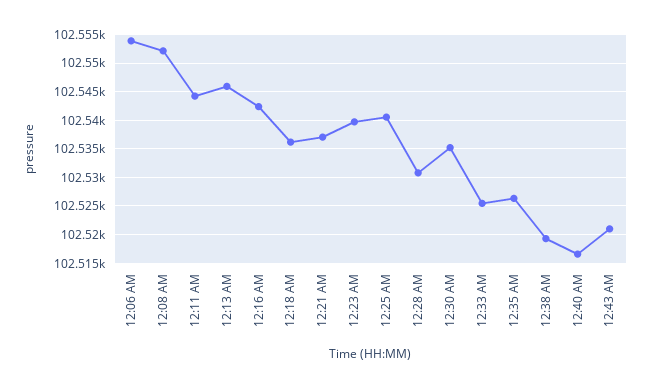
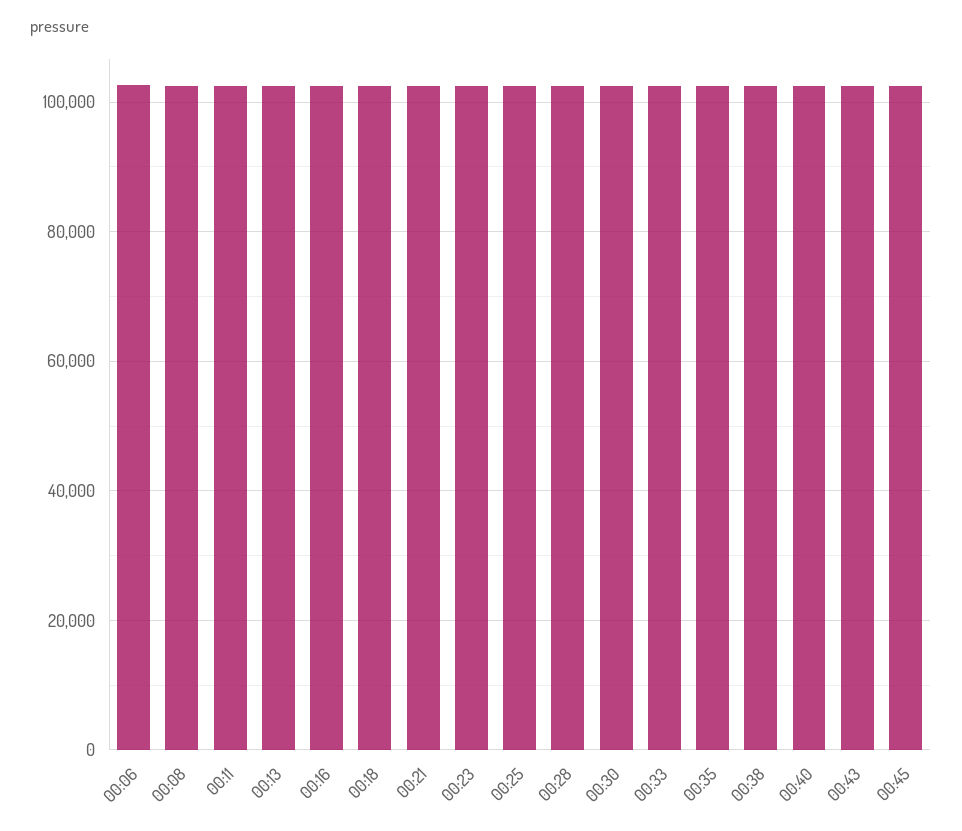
00:45: none -> 102000

